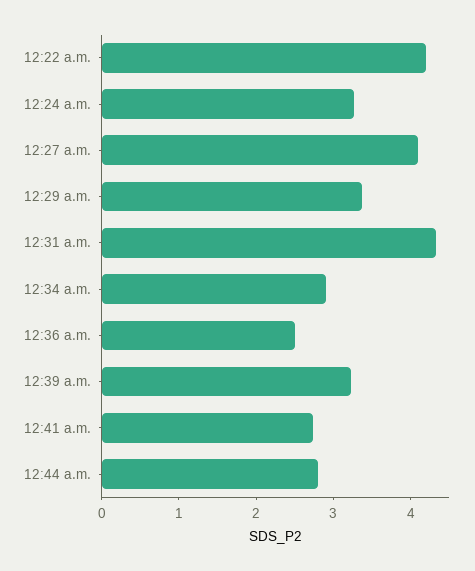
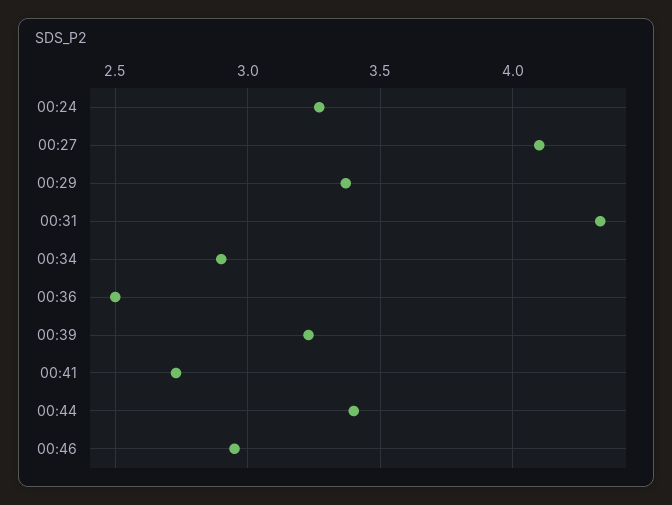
12:22 a.m.: 4.2 -> none
12:44 a.m.: 2.8 -> 3.4
00:46: none -> 2.95

